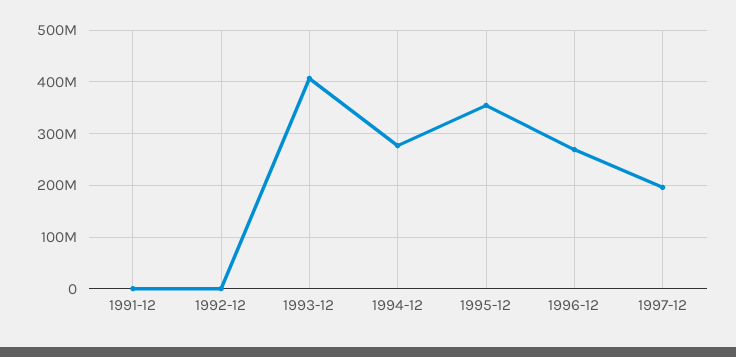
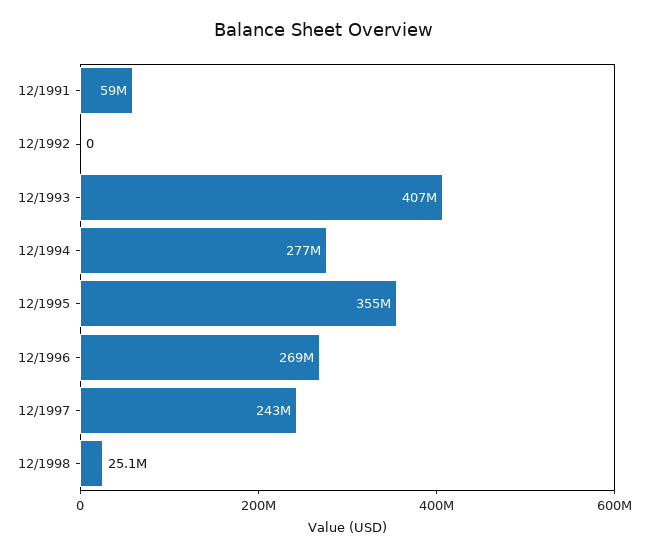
1991-12: 0 -> 59000000
1997-12: 200000000 -> 243000000
12/1998: none -> 25100000

